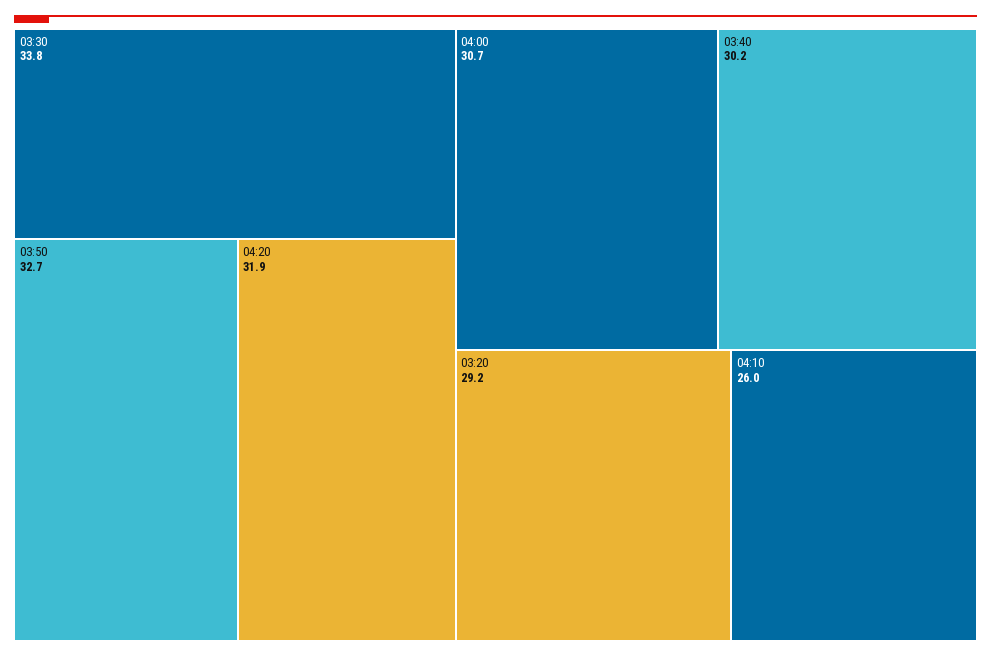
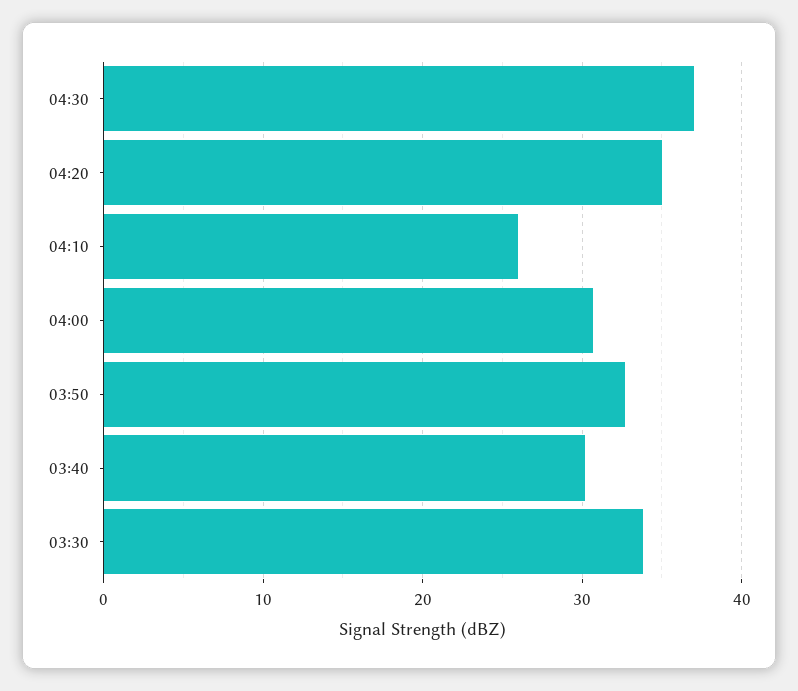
04:20: 31.9 -> 35
03:20: 29.2 -> none
04:30: none -> 37

